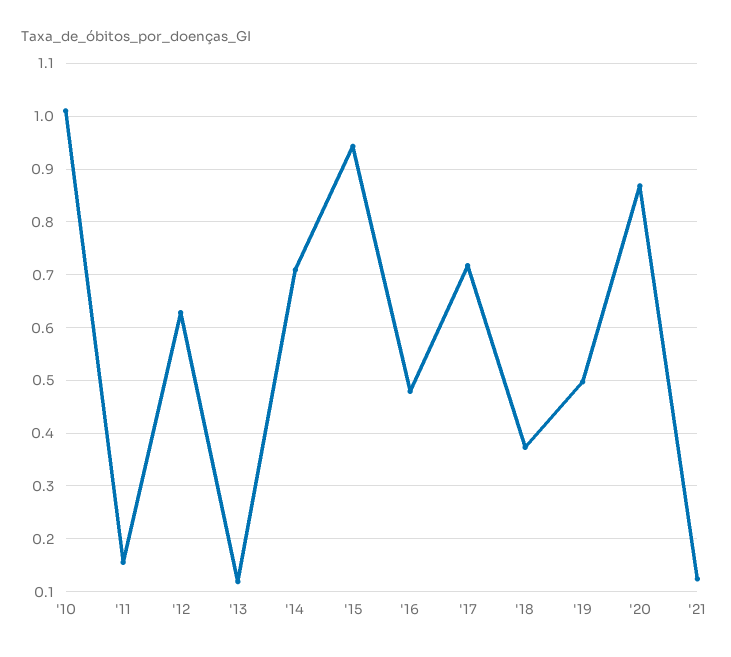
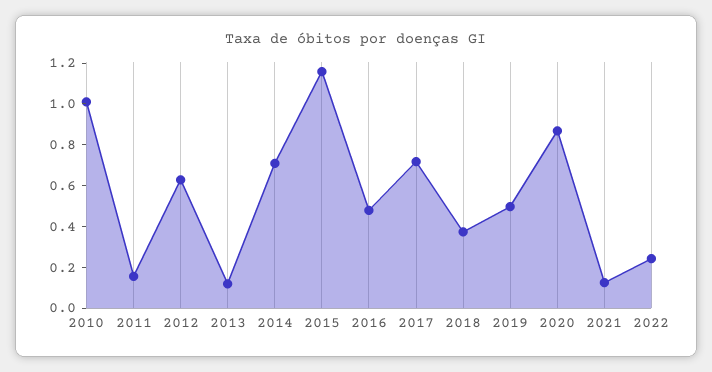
'15: 0.94 -> 1.15
2022: none -> 0.25

